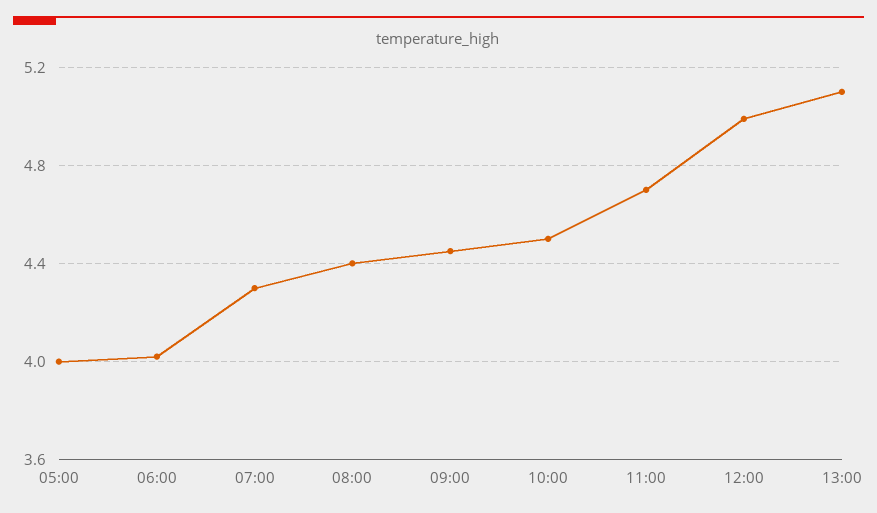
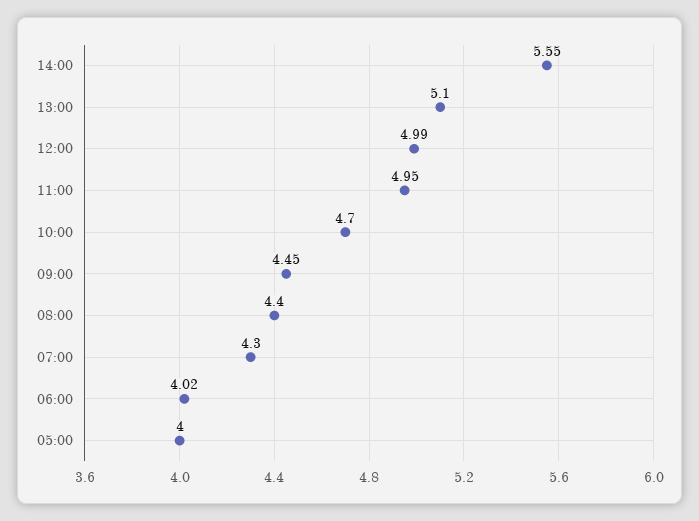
10:00: 4.5 -> 4.7
11:00: 4.7 -> 4.95
14:00: none -> 5.55

